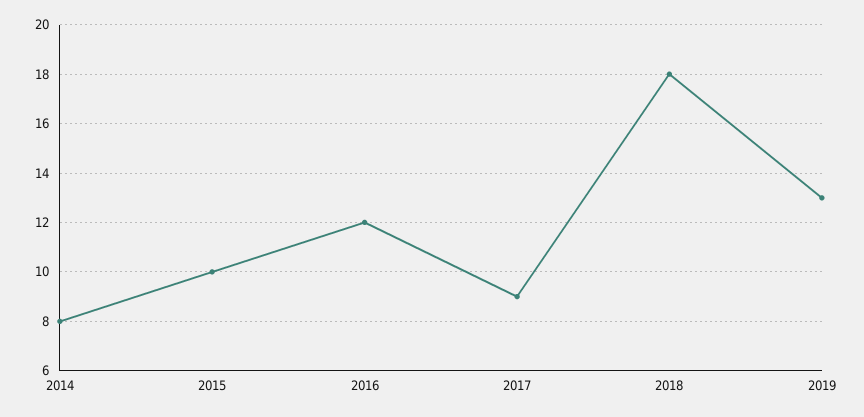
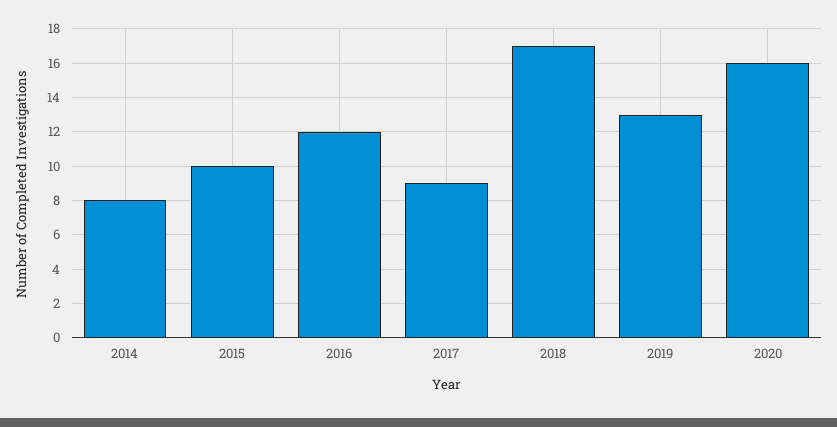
2018: 18 -> 17
2020: none -> 16

